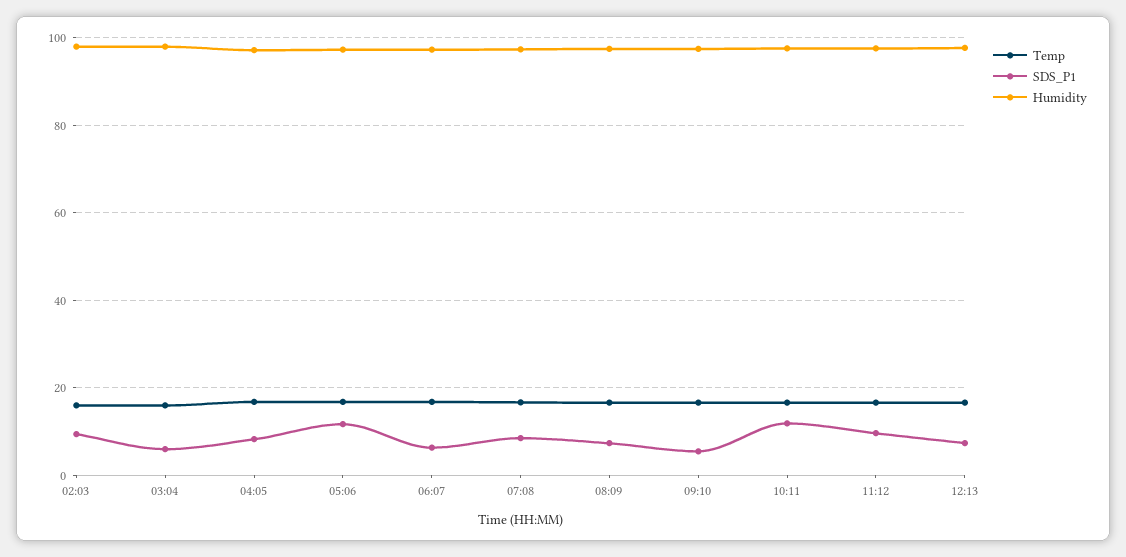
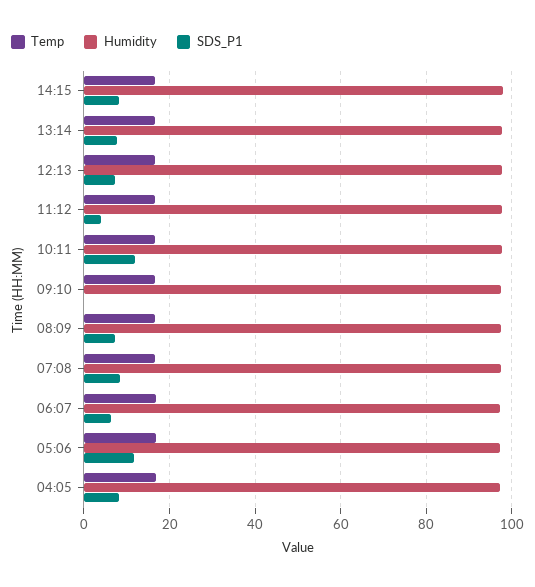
Temp, 02:03: 16 -> none
SDS_P1, 02:03: 10 -> none
Humidity, 02:03: 98 -> none
Temp, 03:04: 16 -> none
SDS_P1, 03:04: 6 -> none
Humidity, 03:04: 98 -> none
SDS_P1, 09:10: 6 -> 0
SDS_P1, 11:12: 10 -> 4
Temp, 14:15: none -> 16
Humidity, 14:15: none -> 98
SDS_P1, 14:15: none -> 8
Temp, 13:14: none -> 16
Humidity, 13:14: none -> 98
SDS_P1, 13:14: none -> 8

